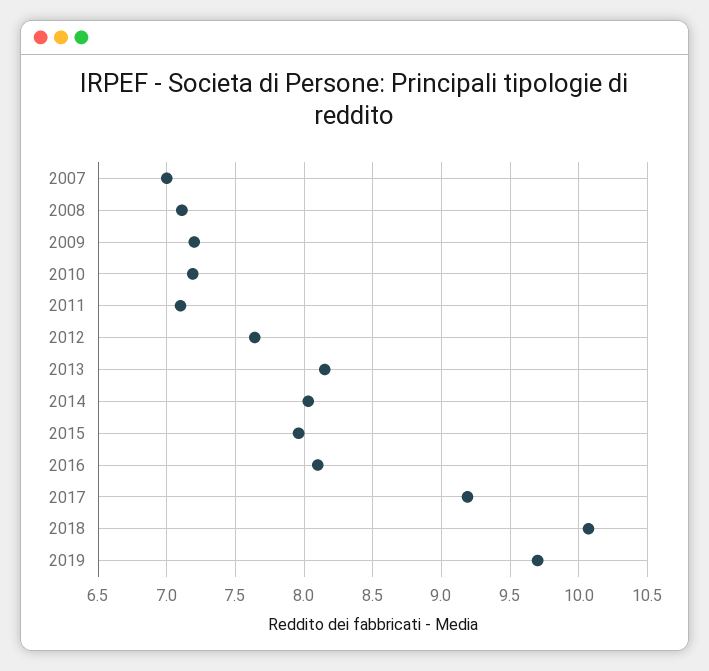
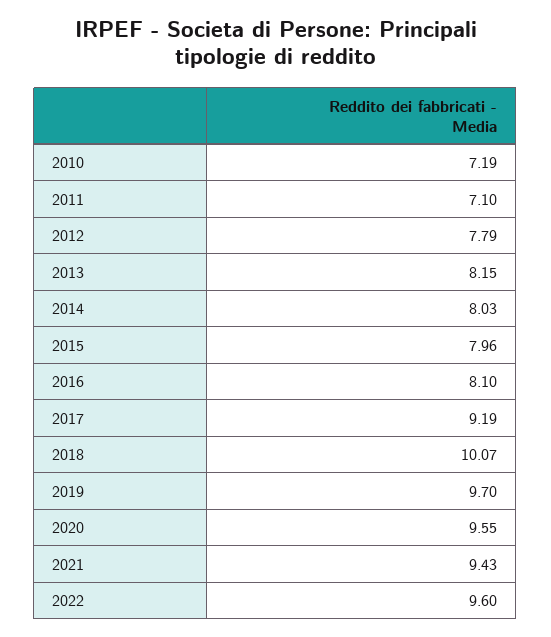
2007: 7 -> none
2008: 7.1 -> none
2009: 7.2 -> none
2012: 7.65 -> 7.79
2020: none -> 9.55
2021: none -> 9.43
2022: none -> 9.6

